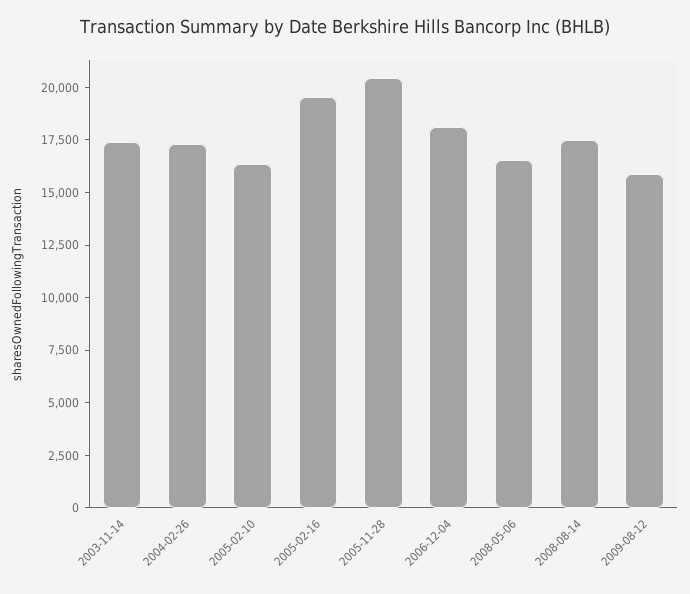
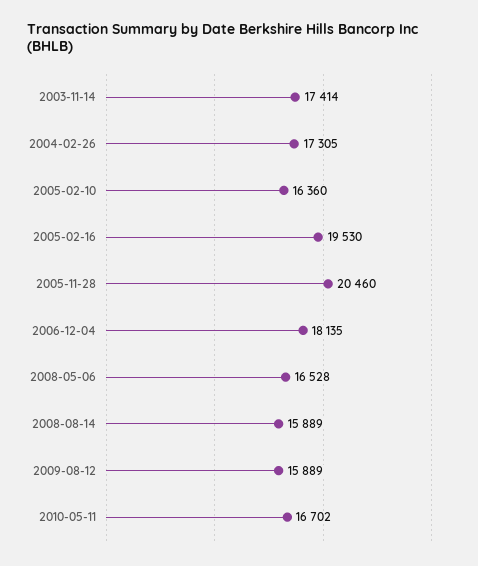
2008-08-14: 17500 -> 15889
2010-05-11: none -> 16702

